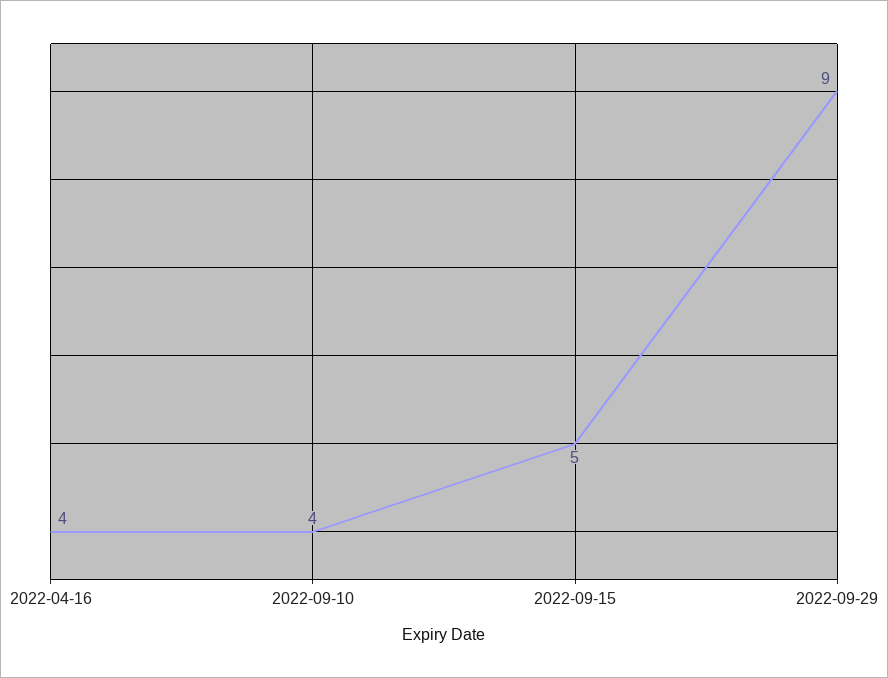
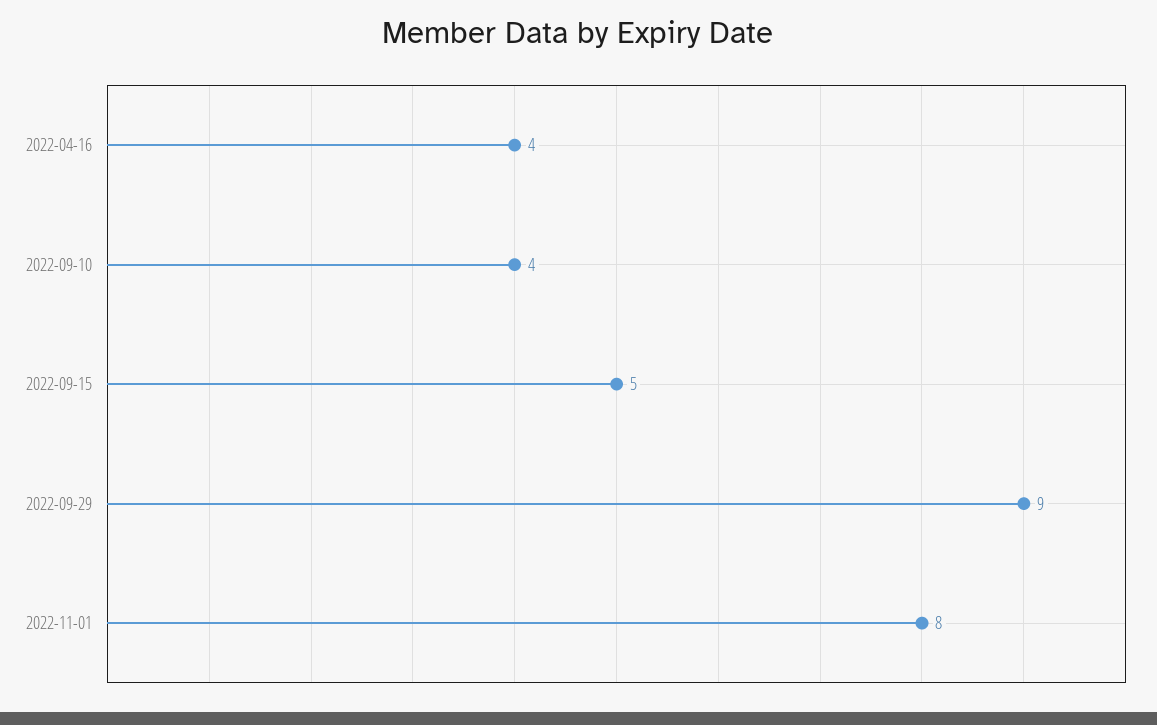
2022-11-01: none -> 8

